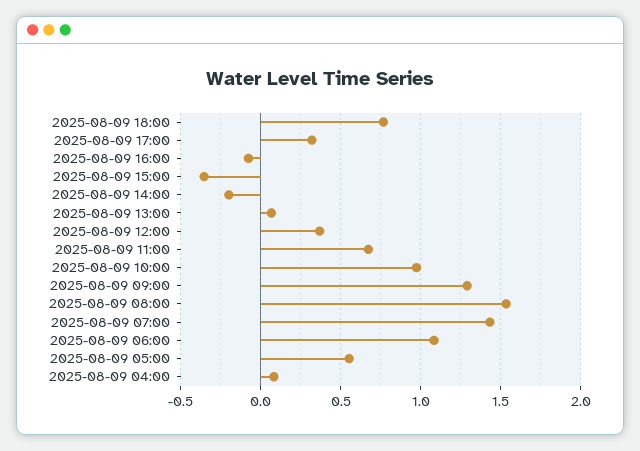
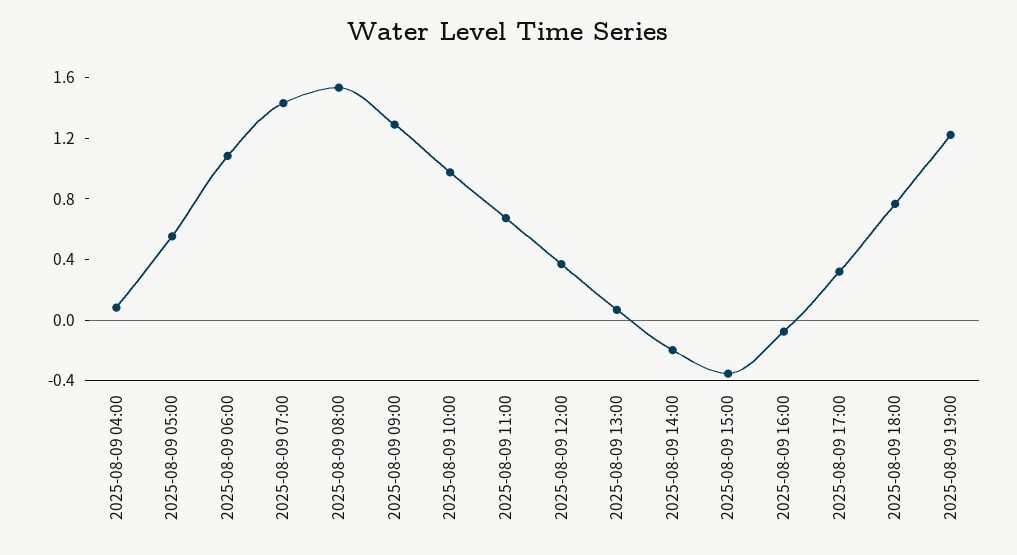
2025-08-09 19:00: none -> 1.2

